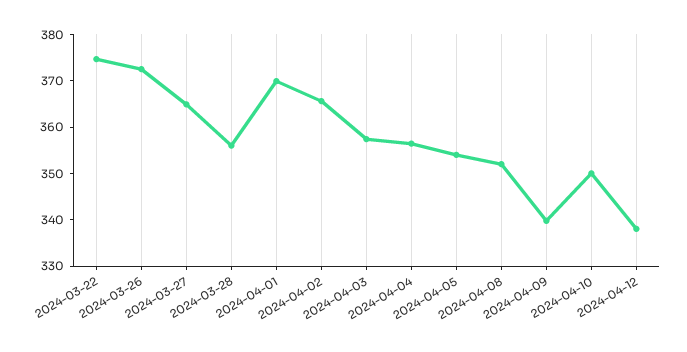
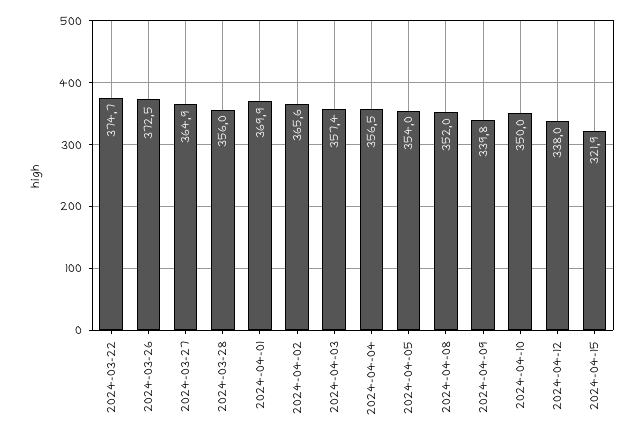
2024-04-15: none -> 321.9

